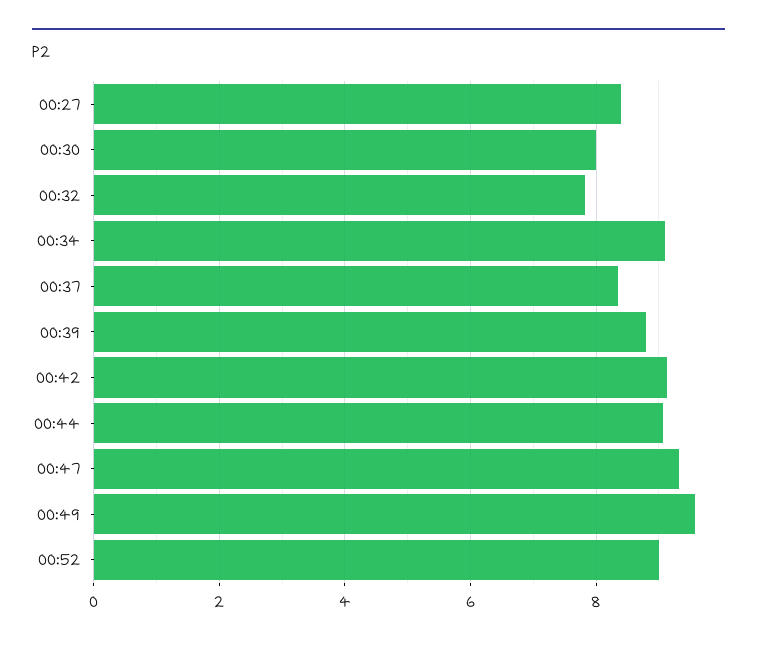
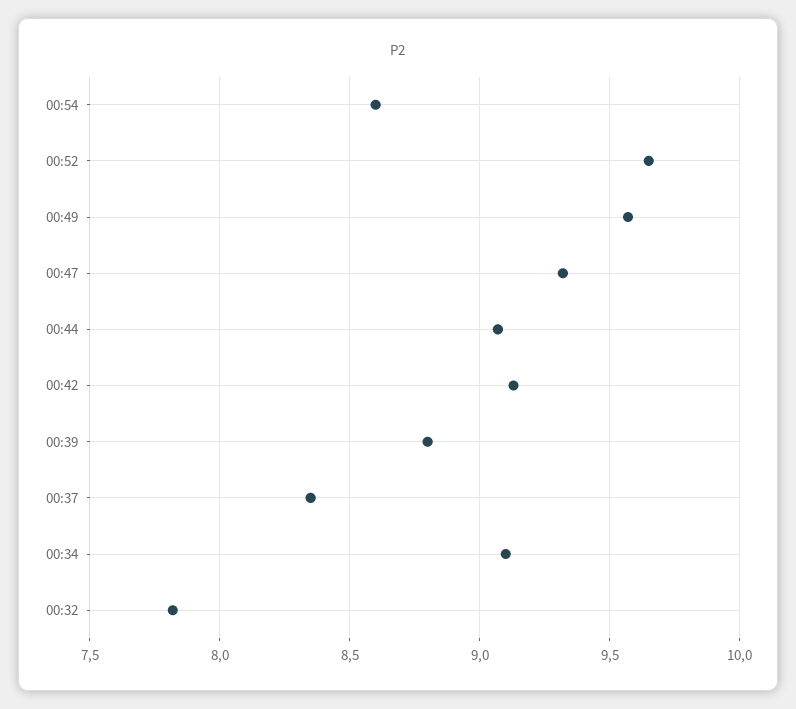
00:27: 8.4 -> none
00:30: 8 -> none
00:52: 9 -> 9.65
00:54: none -> 8.6

